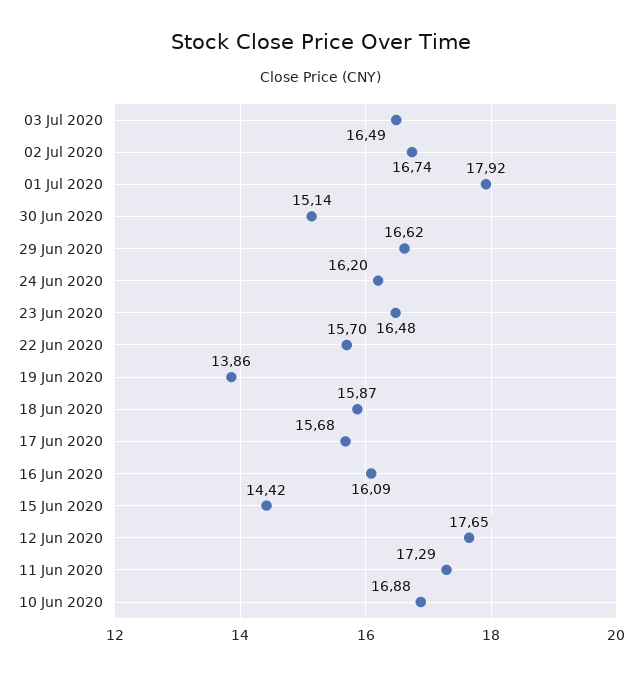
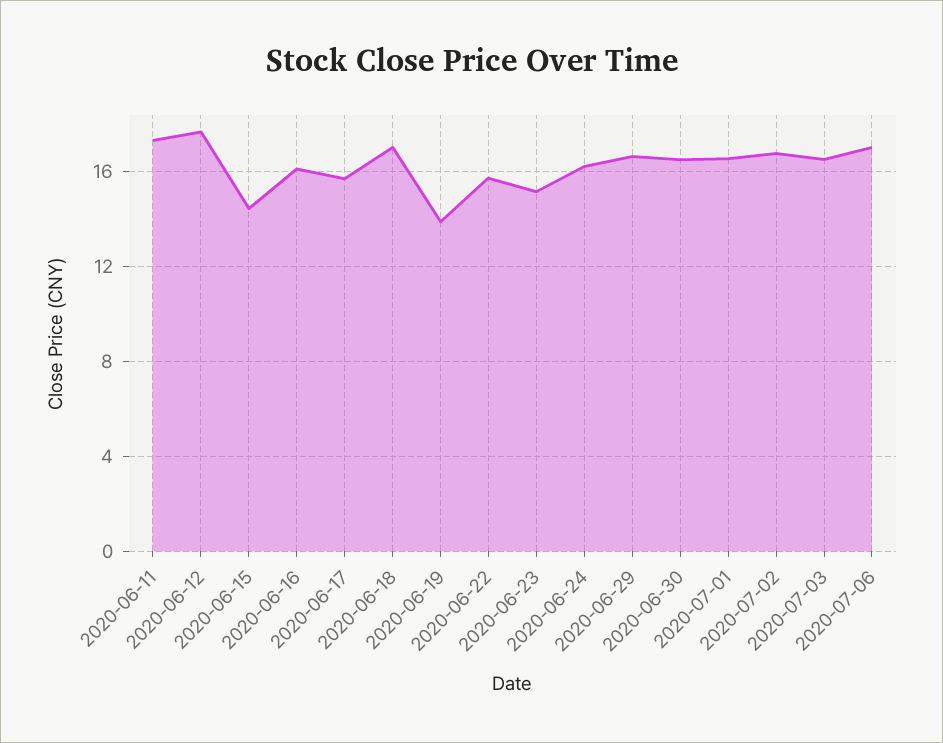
01 Jul 2020: 17.92 -> 16.5
30 Jun 2020: 15.14 -> 16.5
23 Jun 2020: 16.48 -> 15
18 Jun 2020: 15.87 -> 17
10 Jun 2020: 16.88 -> none
2020-07-06: none -> 17

